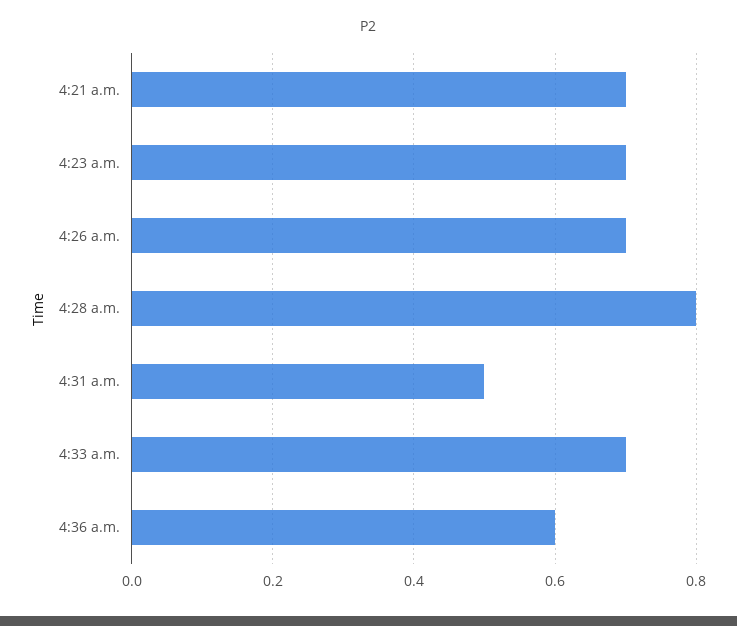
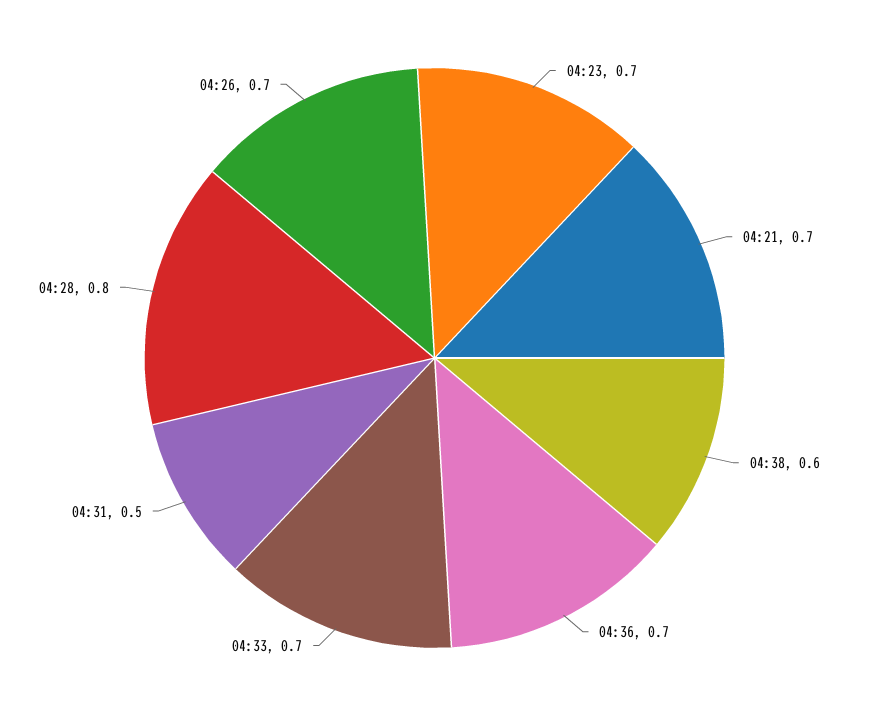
4:36 a.m.: 0.6 -> 0.7
04:38: none -> 0.6

